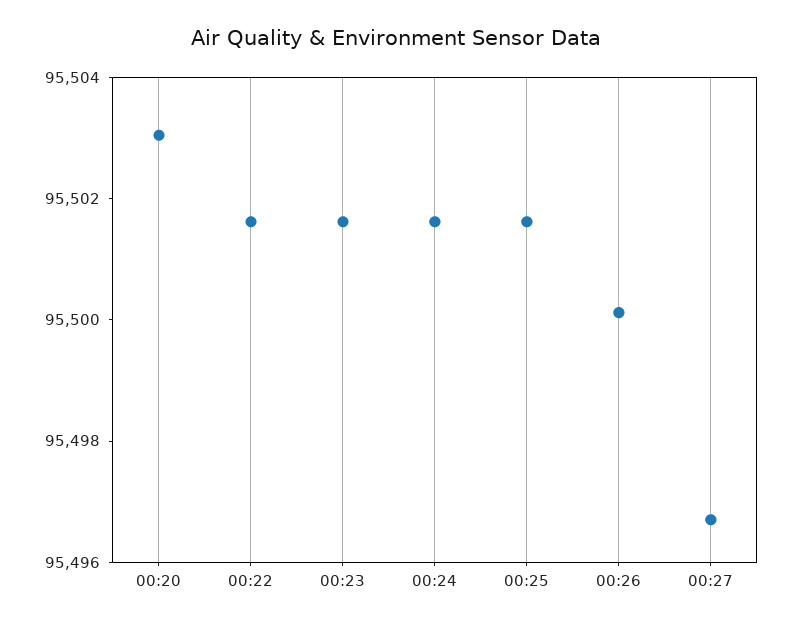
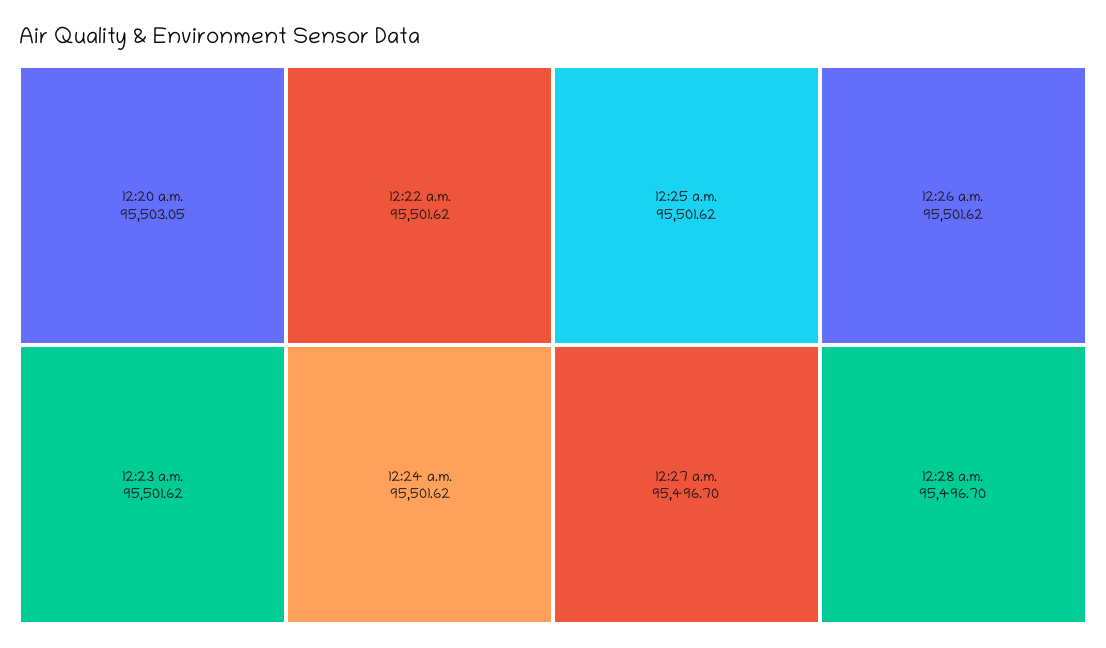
00:26: 95500 -> 95501.62
12:28 a.m.: none -> 95496.7

